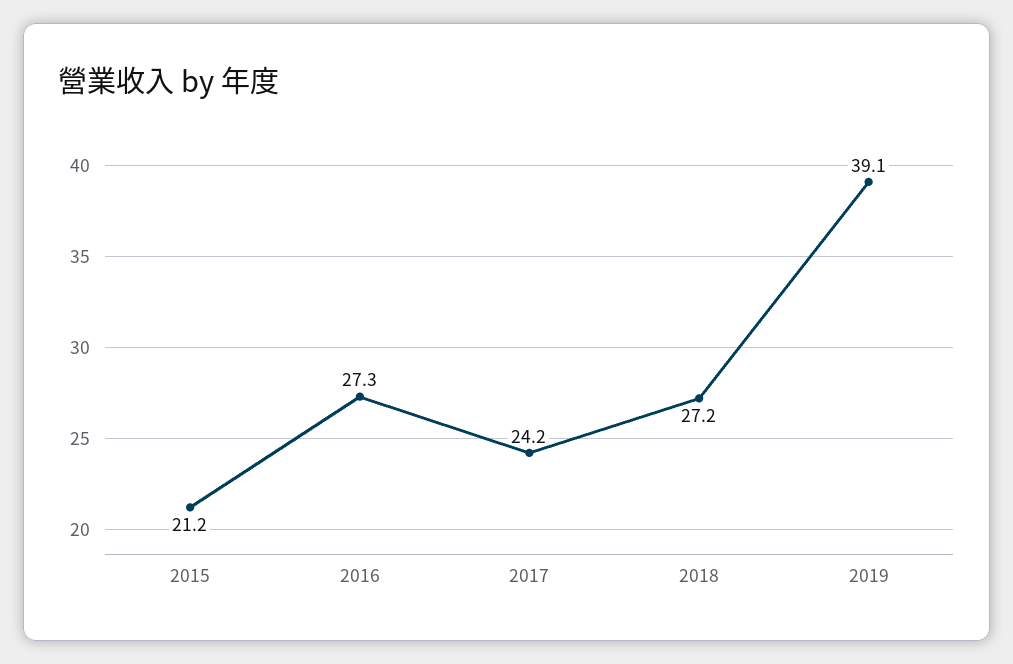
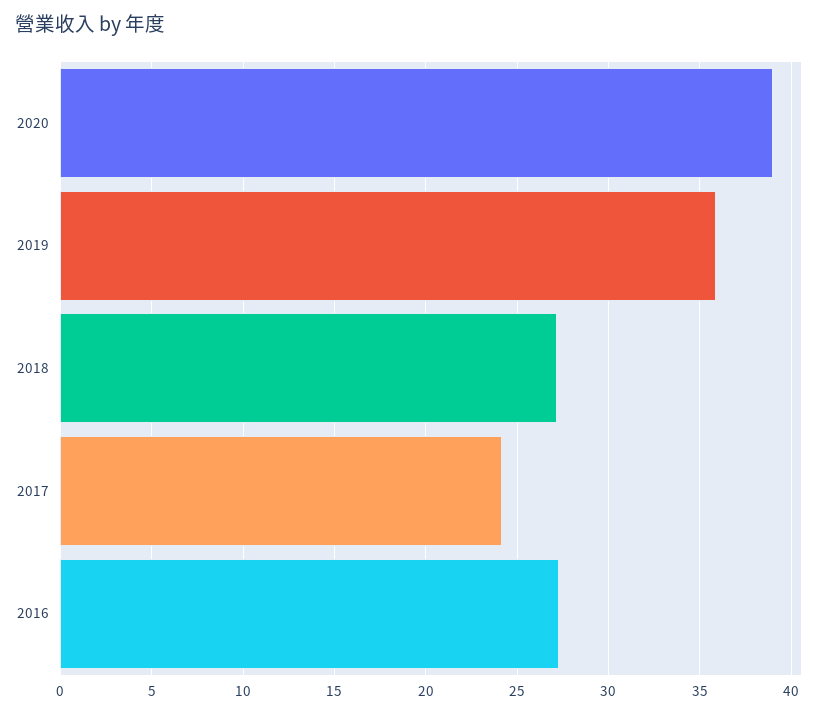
2015: 21.2 -> none
2019: 39.1 -> 36
2020: none -> 39

